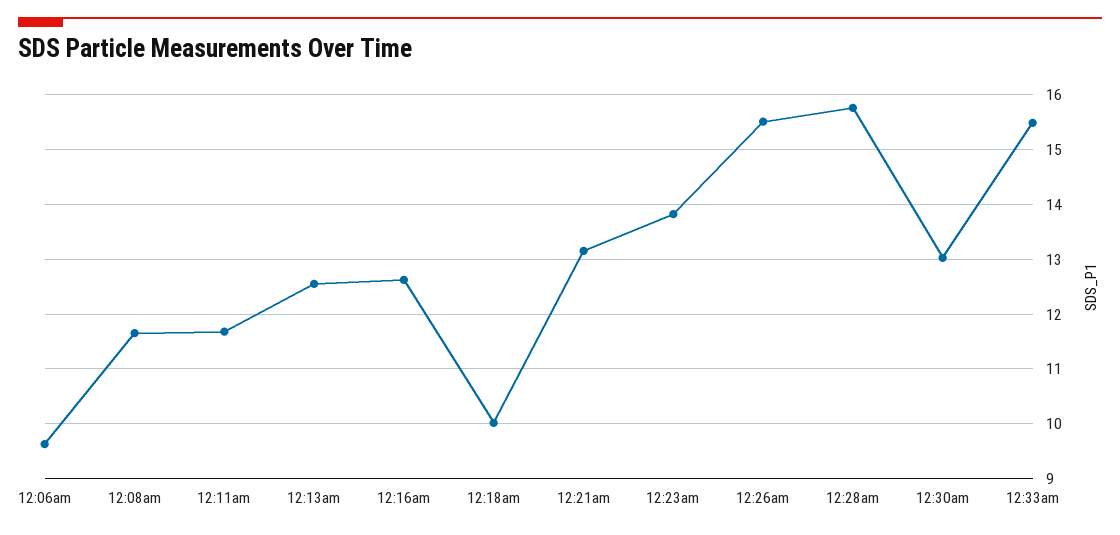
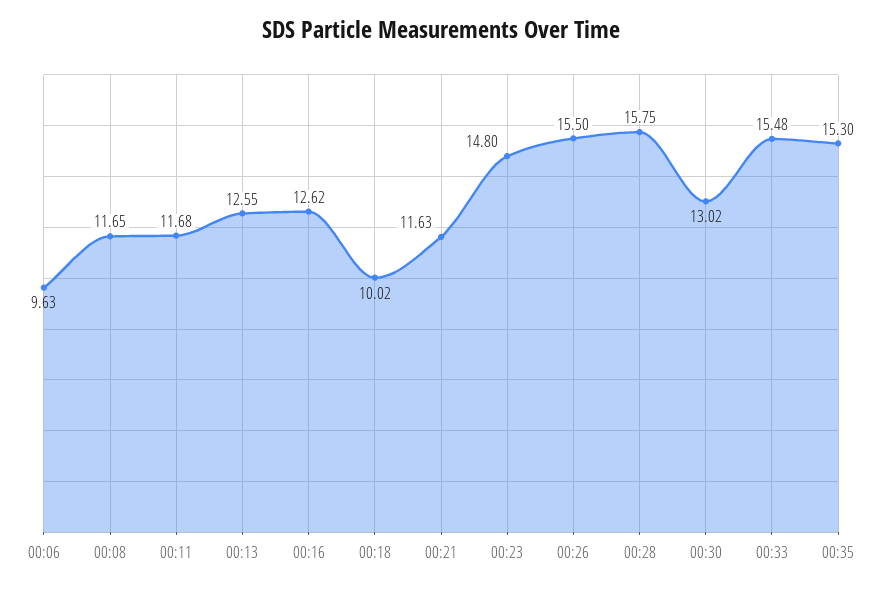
12:21am: 13.2 -> 11.63
12:23am: 13.8 -> 14.8
00:35: none -> 15.3

